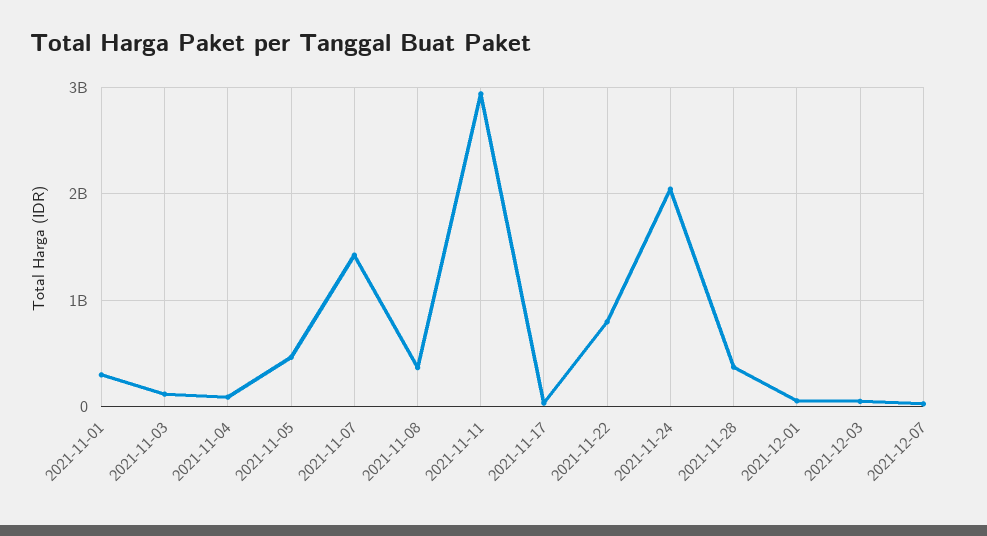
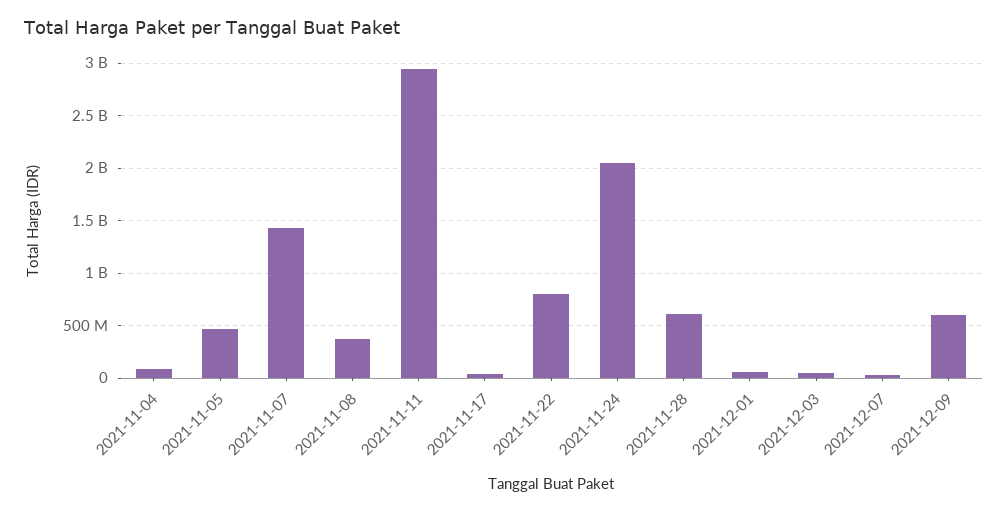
2021-11-01: 300000000 -> none
2021-11-03: 100000000 -> none
2021-11-28: 400000000 -> 600000000
2021-12-09: none -> 600000000

